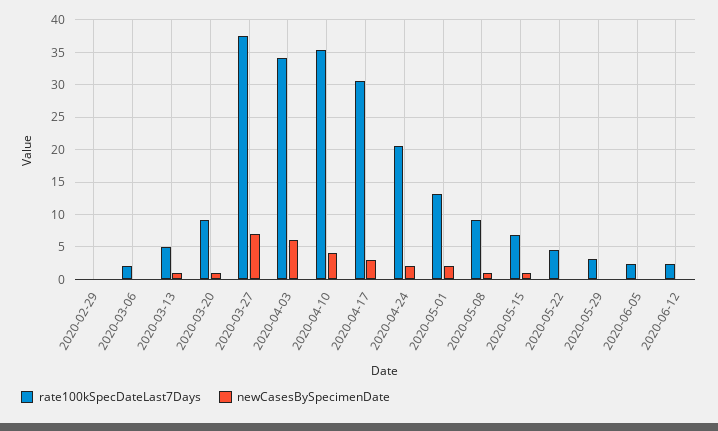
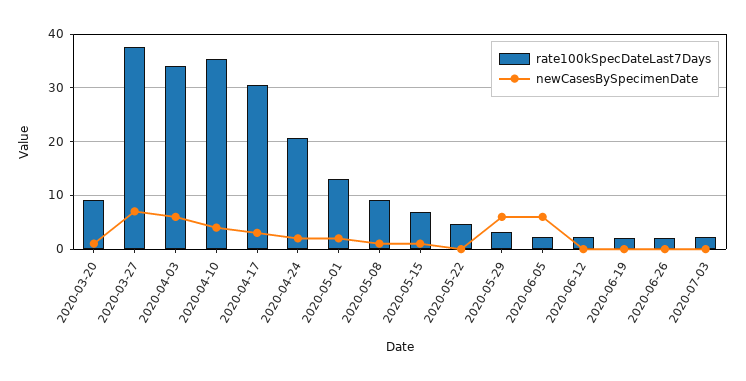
rate100kSpecDateLast7Days, 2020-02-29: 0 -> none
newCasesBySpecimenDate, 2020-02-29: 0 -> none
rate100kSpecDateLast7Days, 2020-03-06: 2 -> none
newCasesBySpecimenDate, 2020-03-06: 0 -> none
rate100kSpecDateLast7Days, 2020-03-13: 5 -> none
newCasesBySpecimenDate, 2020-03-13: 1 -> none
newCasesBySpecimenDate, 2020-05-29: 0 -> 6
newCasesBySpecimenDate, 2020-06-05: 0 -> 6
rate100kSpecDateLast7Days, 2020-06-19: none -> 2
newCasesBySpecimenDate, 2020-06-19: none -> 0
rate100kSpecDateLast7Days, 2020-06-26: none -> 2
newCasesBySpecimenDate, 2020-06-26: none -> 0
rate100kSpecDateLast7Days, 2020-07-03: none -> 2
newCasesBySpecimenDate, 2020-07-03: none -> 0

